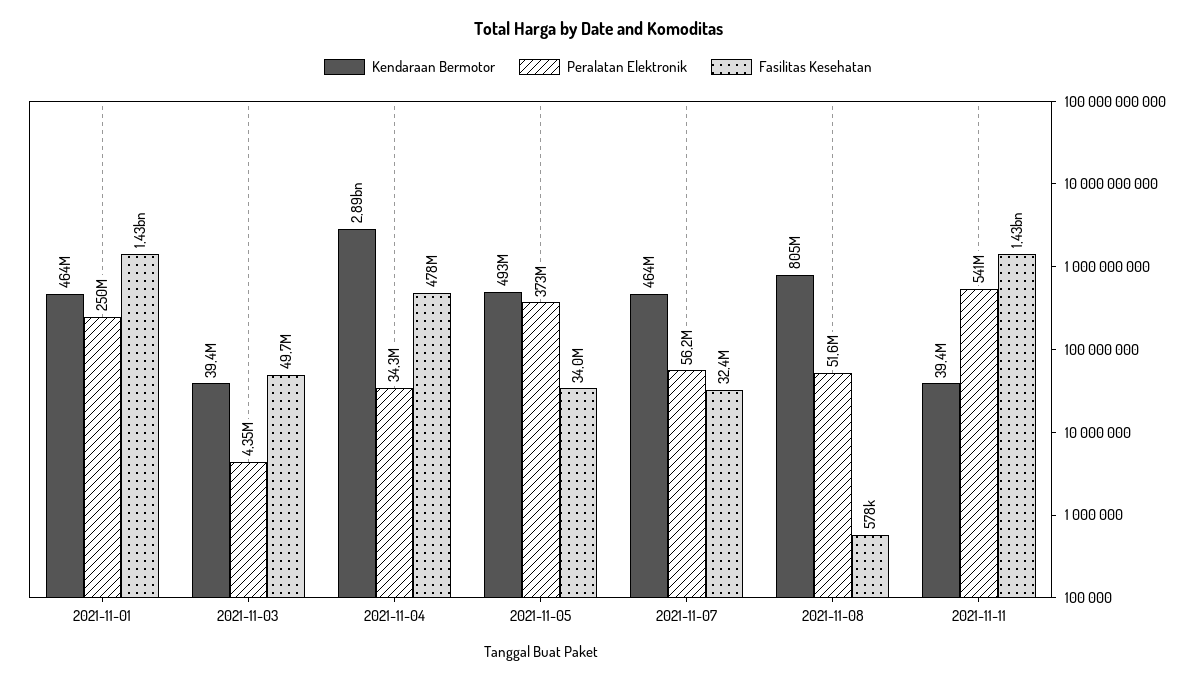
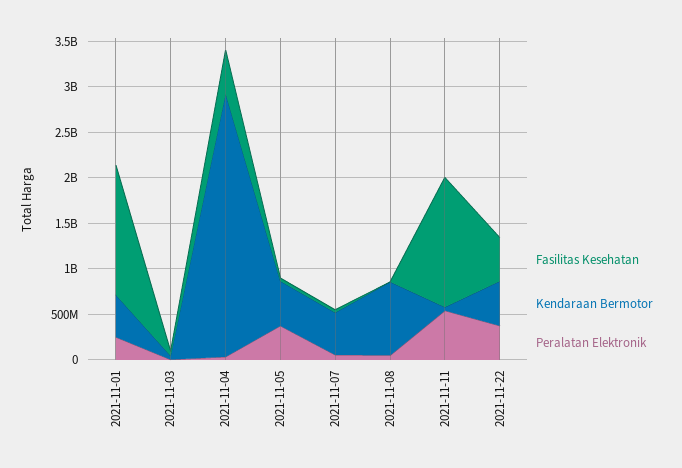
Fasilitas Kesehatan, 2021-11-22: none -> 500000000
Kendaraan Bermotor, 2021-11-22: none -> 500000000
Peralatan Elektronik, 2021-11-22: none -> 400000000

